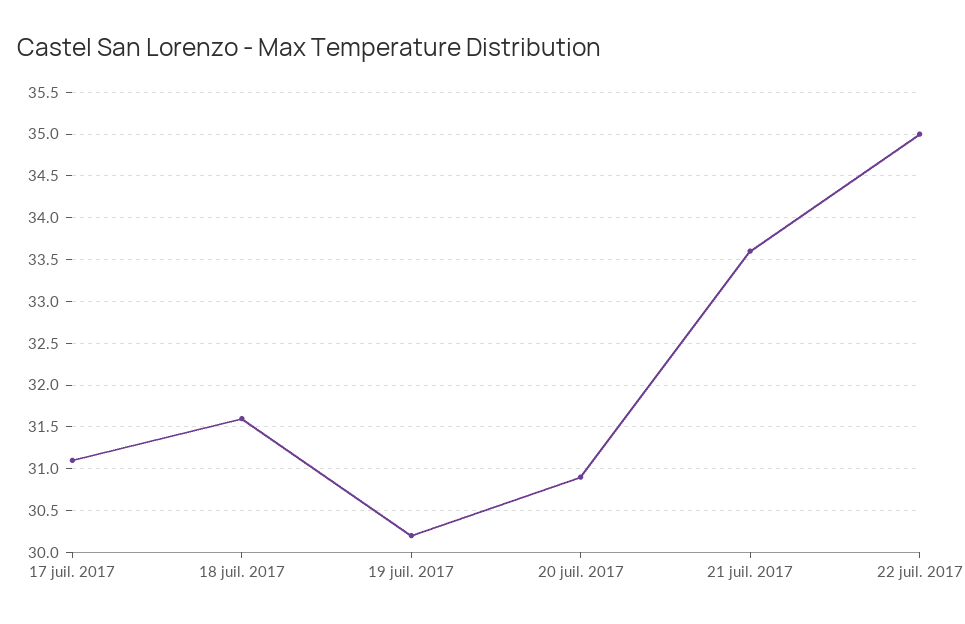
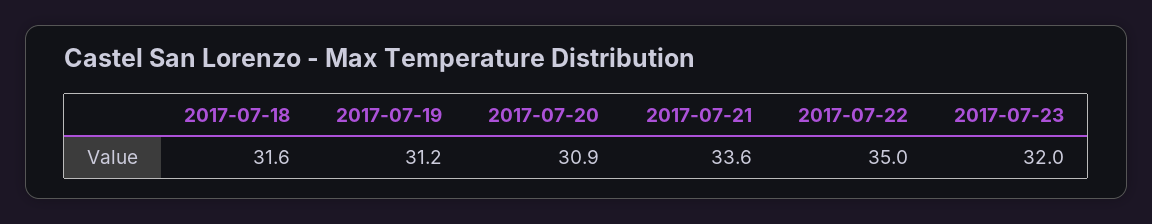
17 juil. 2017: 31.1 -> none
19 juil. 2017: 30.2 -> 31.2
2017-07-23: none -> 32

